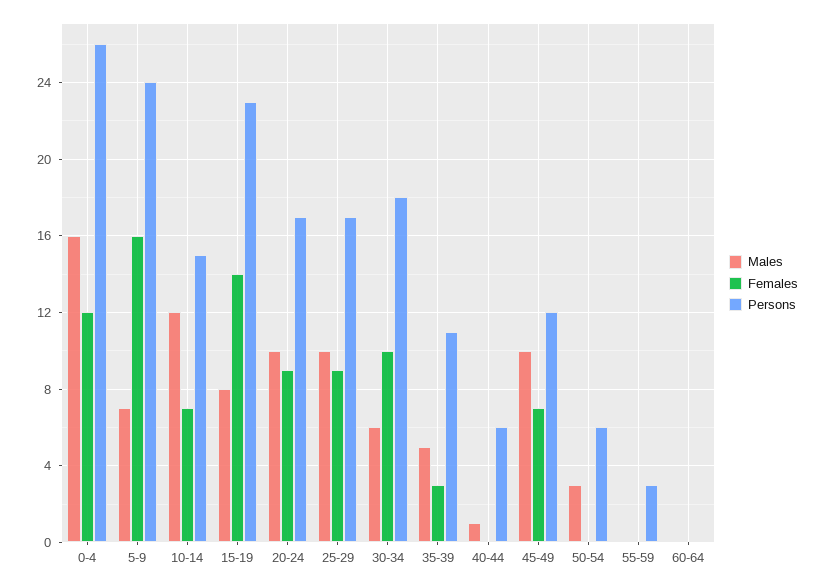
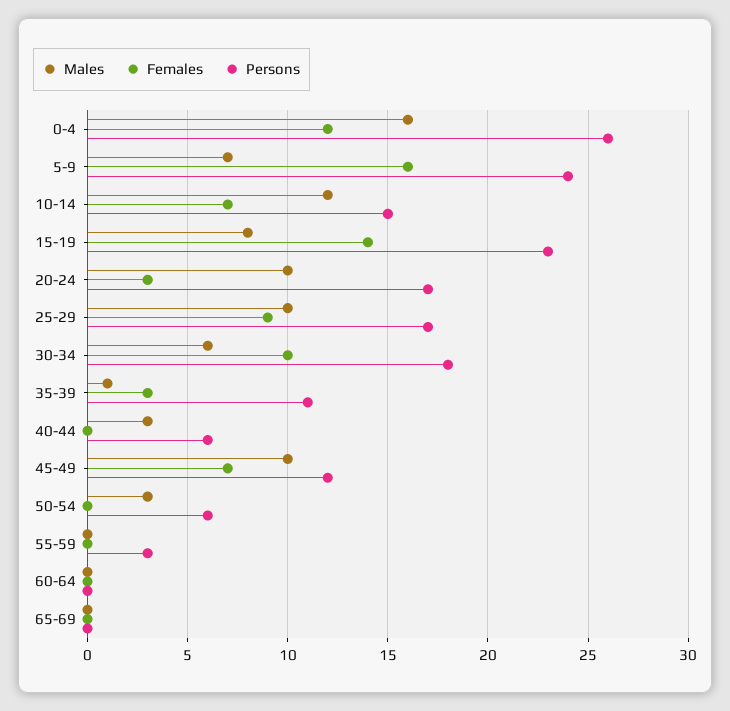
Females, 20-24: 9 -> 3
Males, 35-39: 5 -> 1
Males, 40-44: 1 -> 3
Males, 65-69: none -> 0
Females, 65-69: none -> 0
Persons, 65-69: none -> 0

